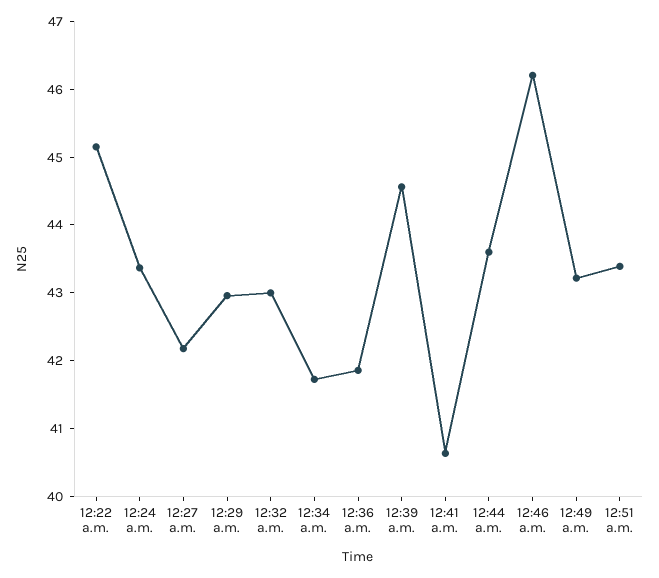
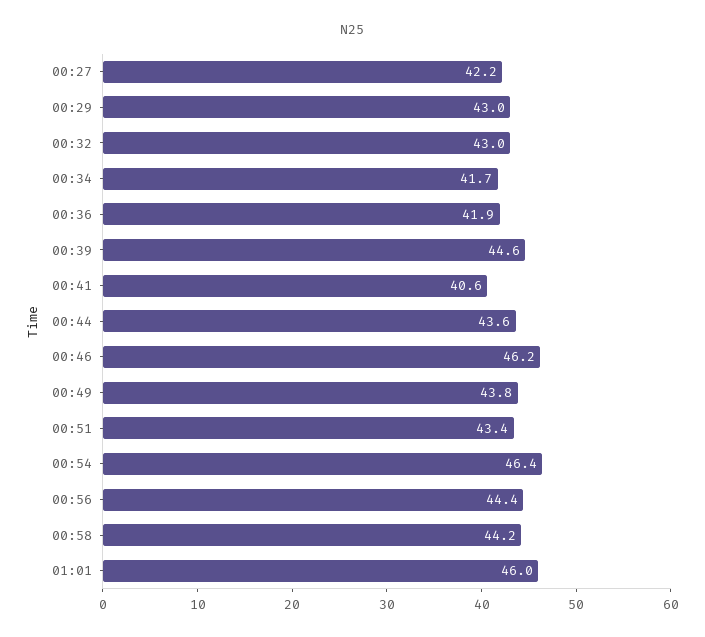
12:22 a.m.: 45.2 -> none
12:24 a.m.: 43.4 -> none
12:49 a.m.: 43.2 -> 43.8
00:54: none -> 46.4
00:56: none -> 44.4
00:58: none -> 44.2
01:01: none -> 46

